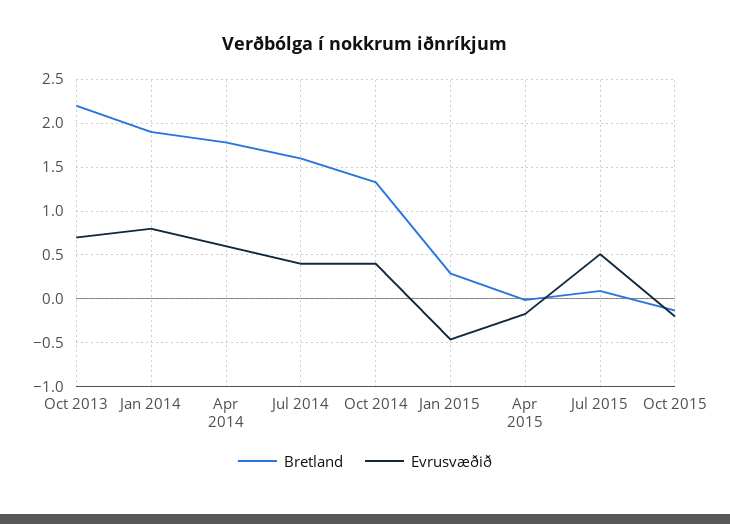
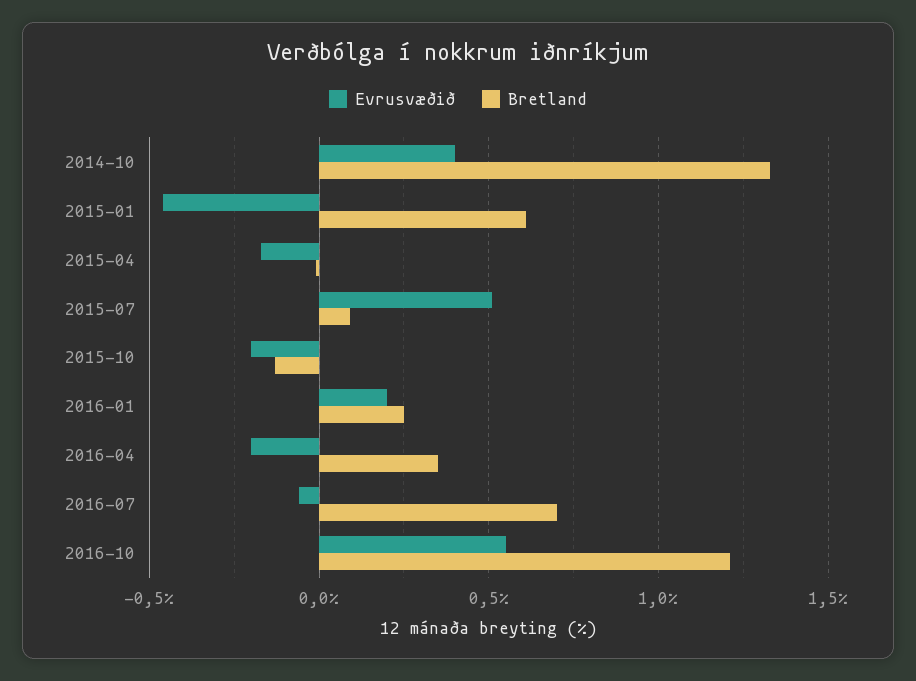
Bretland, Oct 2013: 2.2 -> none
Evrusvæðið, Oct 2013: 0.7 -> none
Bretland, Jan 2014: 1.9 -> none
Evrusvæðið, Jan 2014: 0.8 -> none
Bretland, Apr 2014: 1.8 -> none
Evrusvæðið, Apr 2014: 0.6 -> none
Bretland, Jul 2014: 1.6 -> none
Evrusvæðið, Jul 2014: 0.4 -> none
Bretland, Jan 2015: 0.3 -> 0.6
Evrusvæðið, 2016-01: none -> 0.2
Bretland, 2016-01: none -> 0.25
Evrusvæðið, 2016-04: none -> -0.2
Bretland, 2016-04: none -> 0.35
Evrusvæðið, 2016-07: none -> -0.05
Bretland, 2016-07: none -> 0.7
Evrusvæðið, 2016-10: none -> 0.55
Bretland, 2016-10: none -> 1.2

